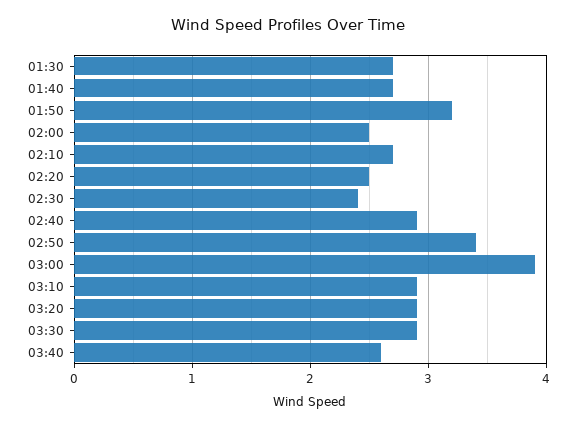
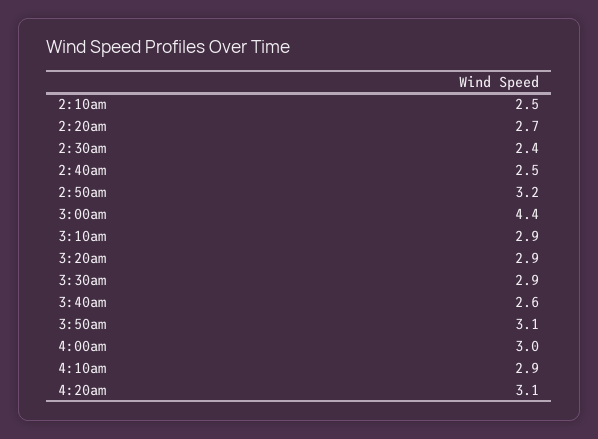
01:30: 2.7 -> none
01:40: 2.7 -> none
01:50: 3.2 -> none
02:00: 2.5 -> none
02:10: 2.7 -> 2.5
02:20: 2.5 -> 2.7
02:40: 2.9 -> 2.5
02:50: 3.4 -> 3.2
03:00: 3.9 -> 4.4
3:50am: none -> 3.1
4:00am: none -> 3
4:10am: none -> 2.9
4:20am: none -> 3.1

